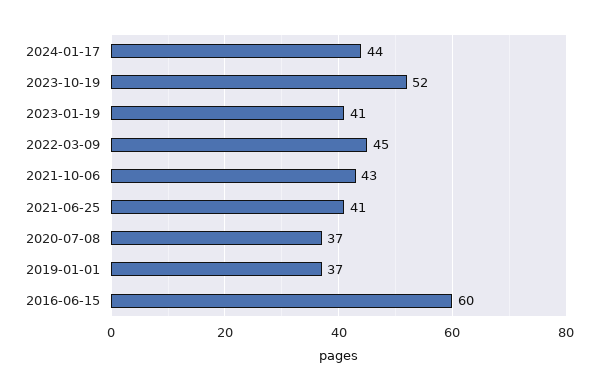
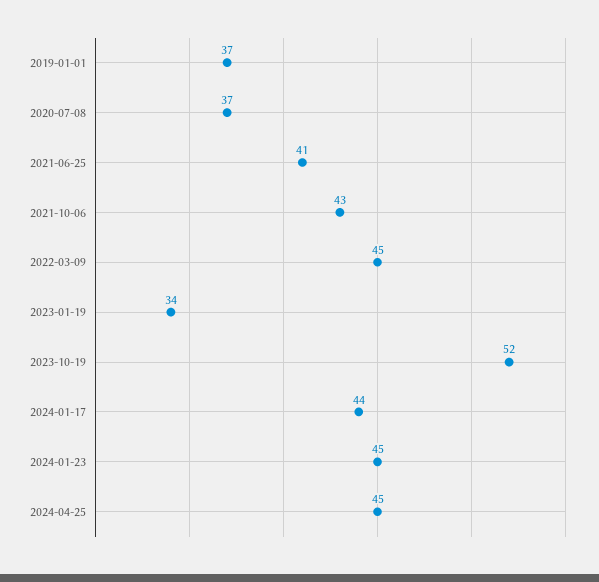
2023-01-19: 41 -> 34
2016-06-15: 60 -> none
2024-01-23: none -> 45
2024-04-25: none -> 45

